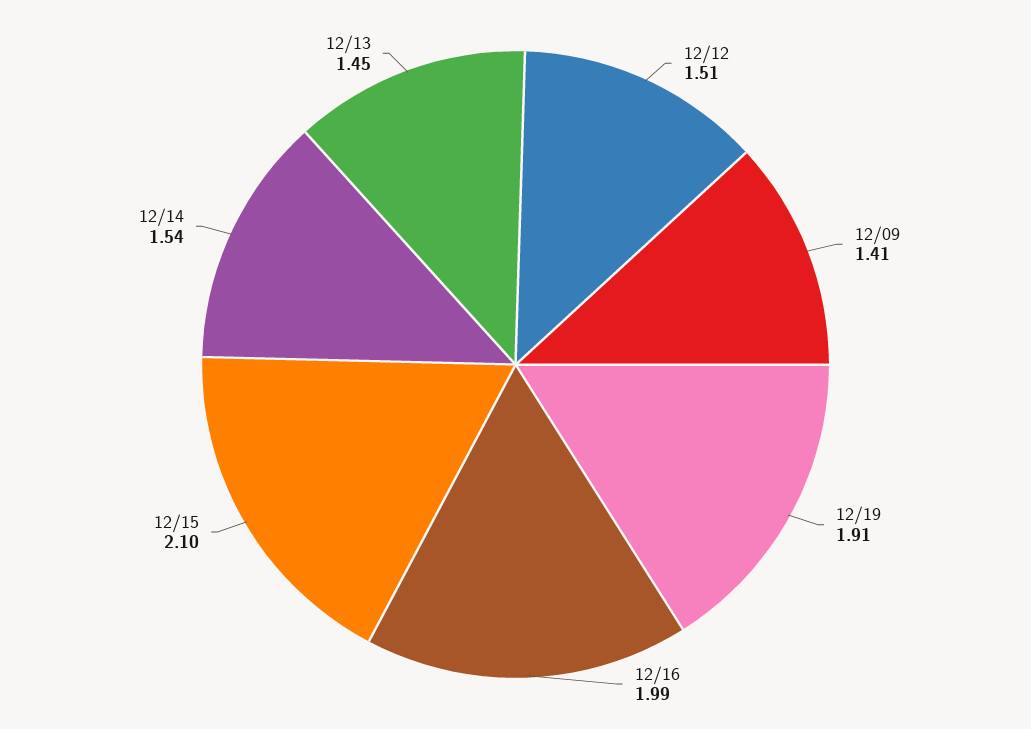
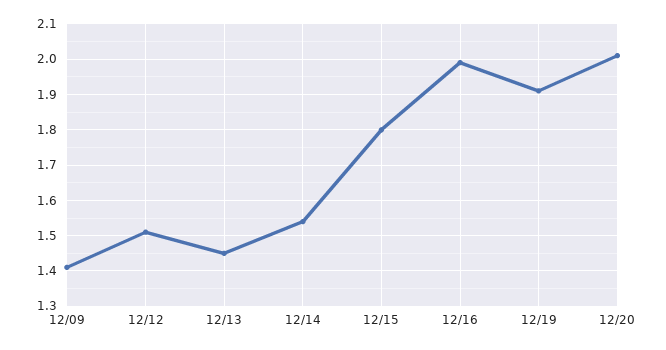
12/15: 2.1 -> 1.8
12/20: none -> 2

